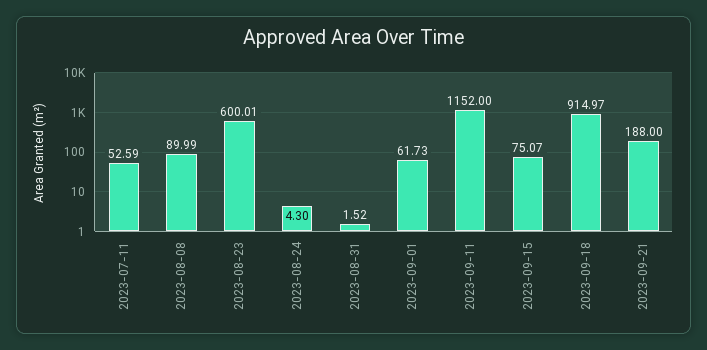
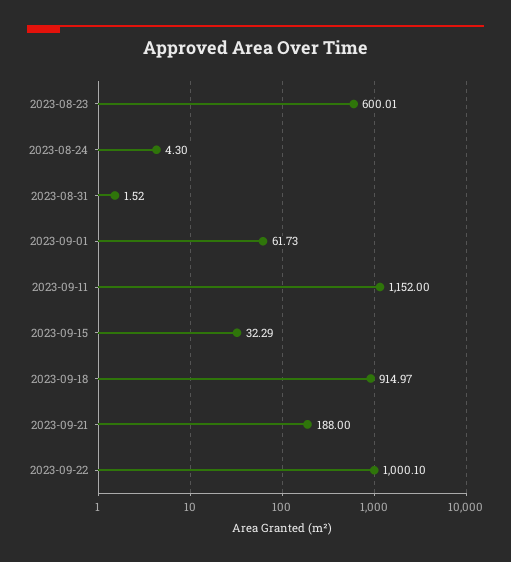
2023-07-11: 52.59 -> none
2023-08-08: 89.99 -> none
2023-09-15: 75.07 -> 32.29
2023-09-22: none -> 1000.1

